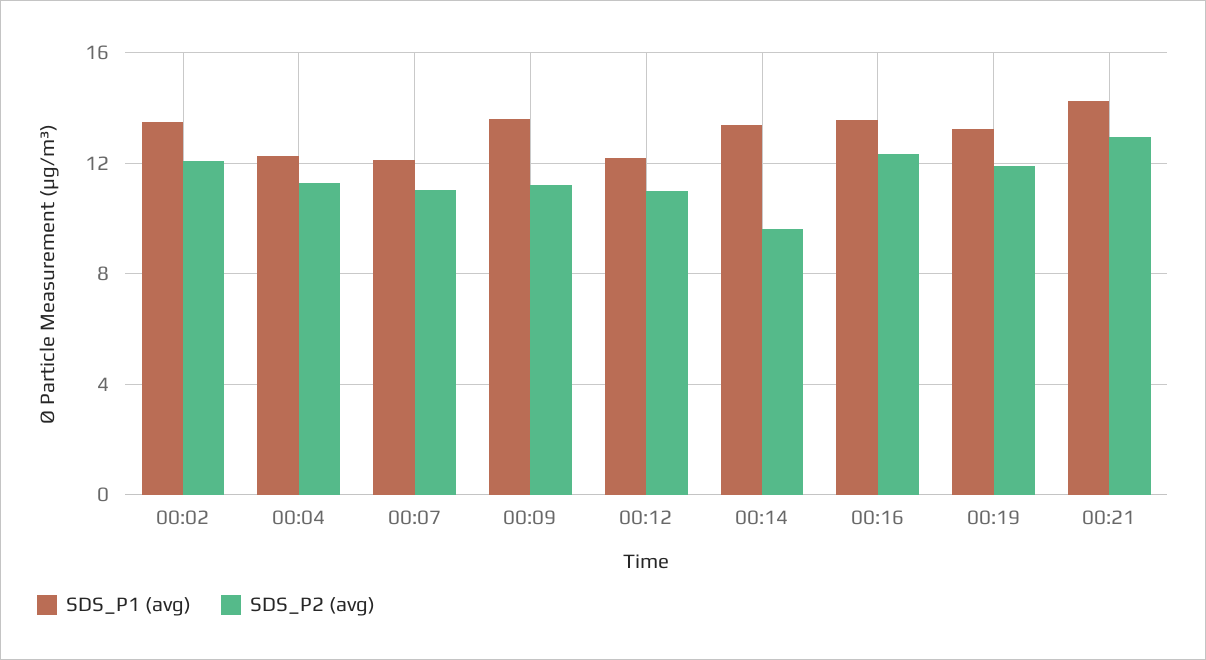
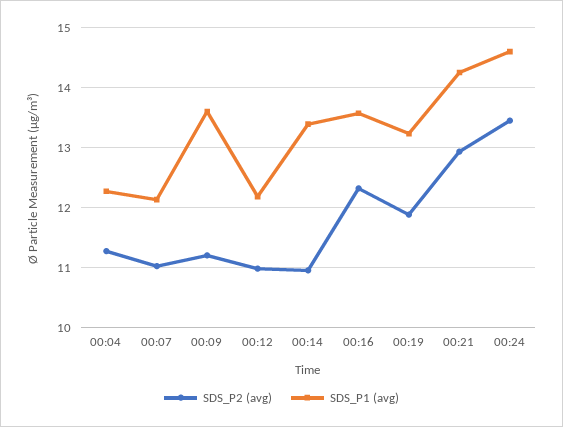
SDS_P1 (avg), 00:02: 13.5 -> none
SDS_P2 (avg), 00:02: 12 -> none
SDS_P2 (avg), 00:14: 9.5 -> 11
SDS_P2 (avg), 00:24: none -> 13.4
SDS_P1 (avg), 00:24: none -> 14.6

